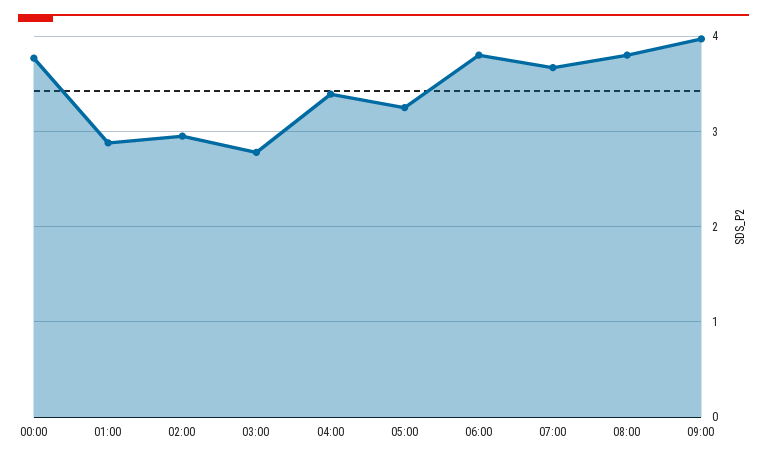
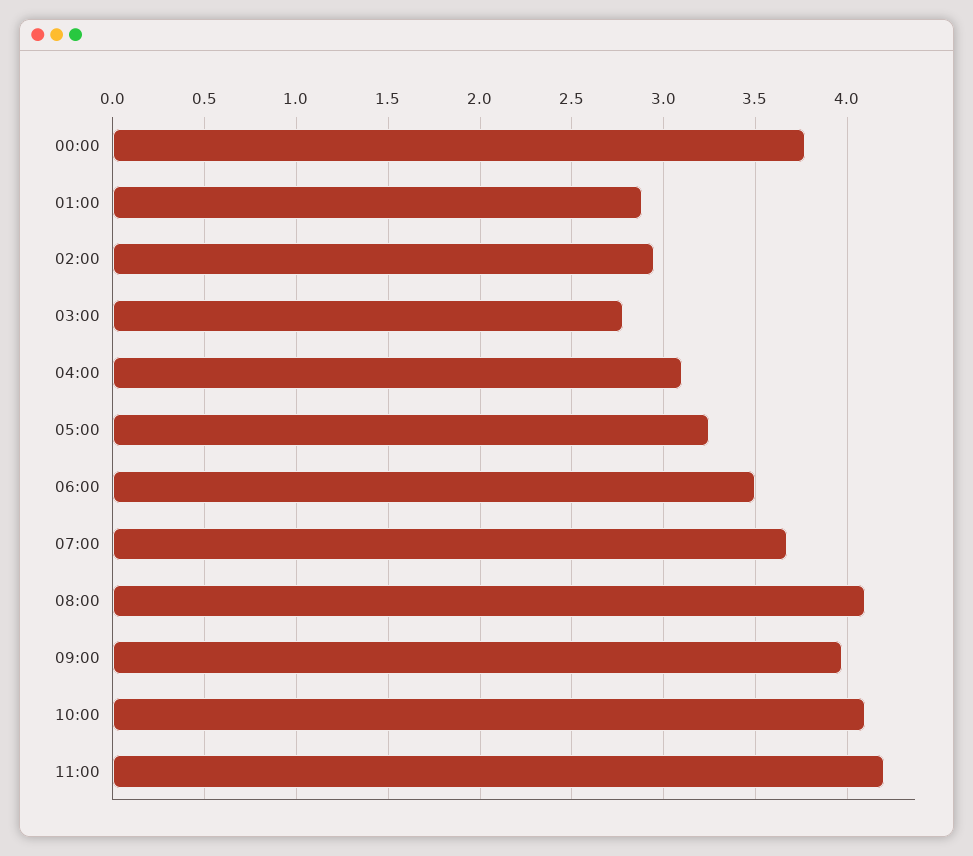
04:00: 3.4 -> 3.1
06:00: 3.8 -> 3.5
08:00: 3.8 -> 4.1
10:00: none -> 4.1
11:00: none -> 4.2

